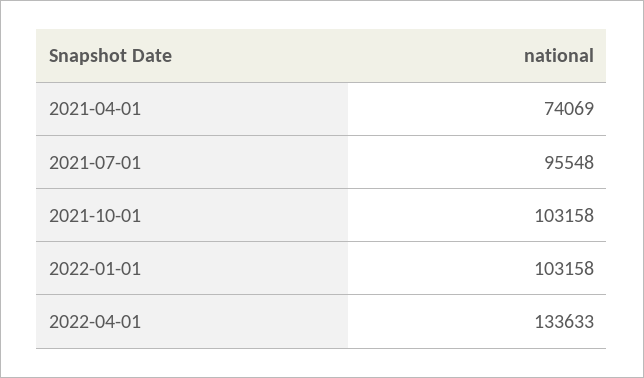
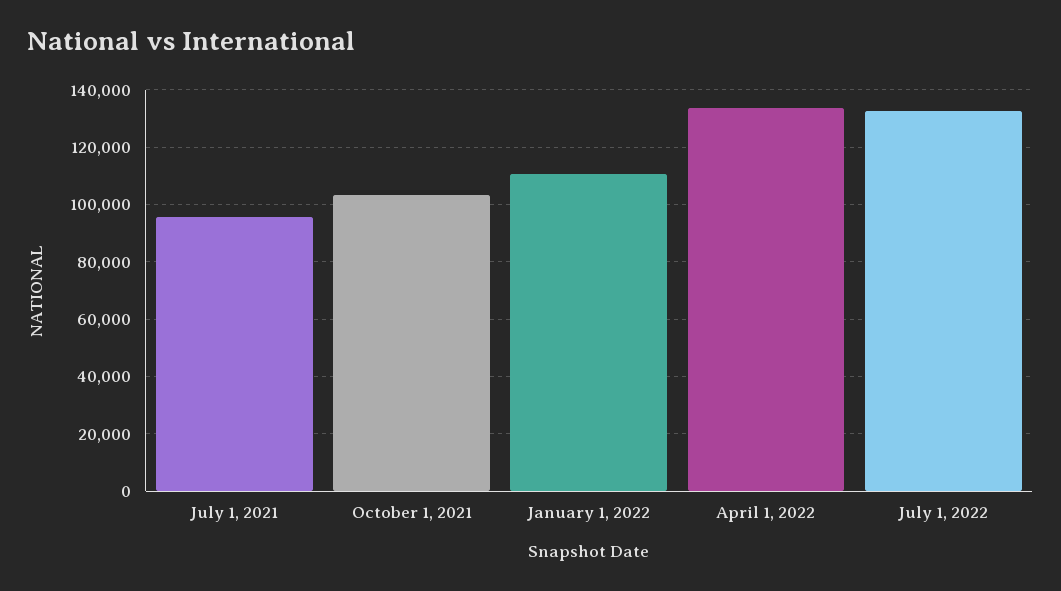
2021-04-01: 74069 -> none
2022-01-01: 103158 -> 110000
July 1, 2022: none -> 132500

